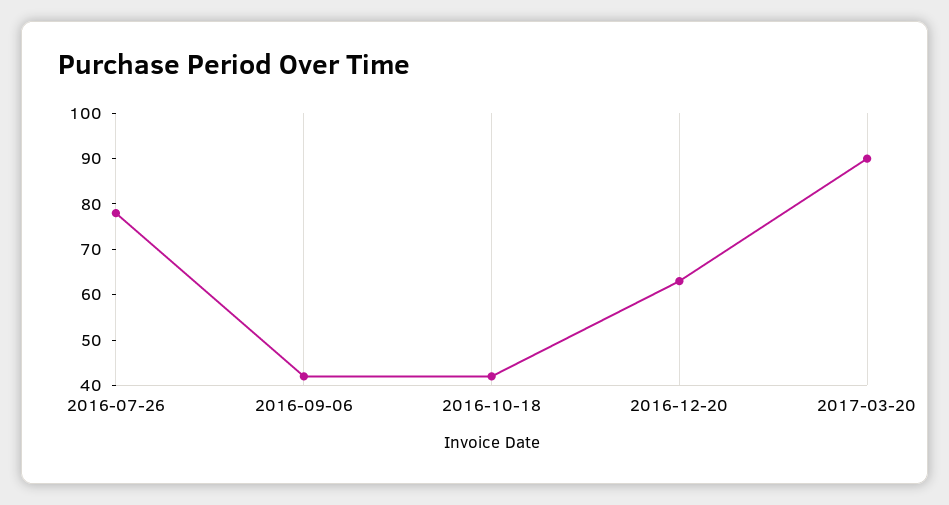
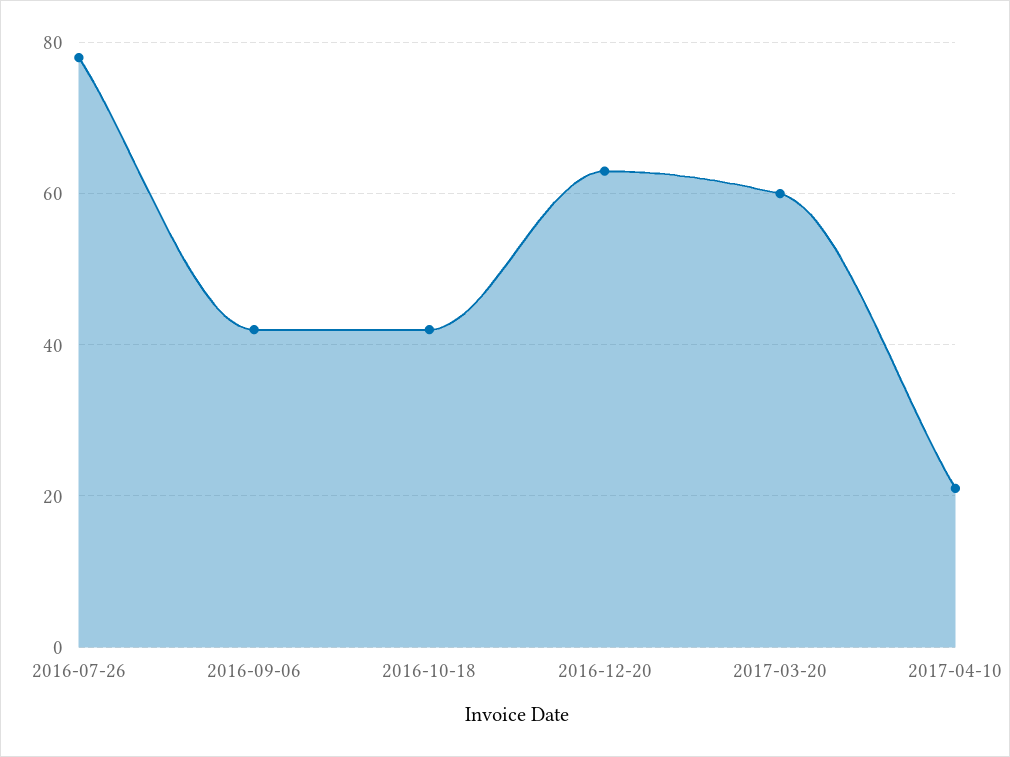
2017-03-20: 90 -> 60
2017-04-10: none -> 20

